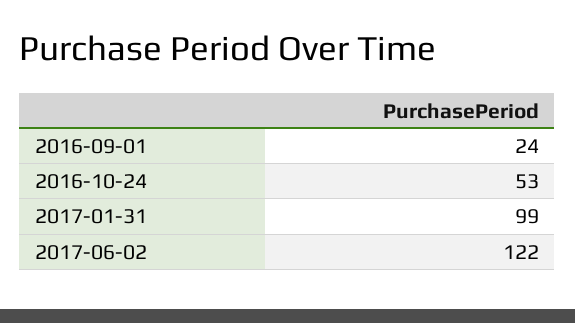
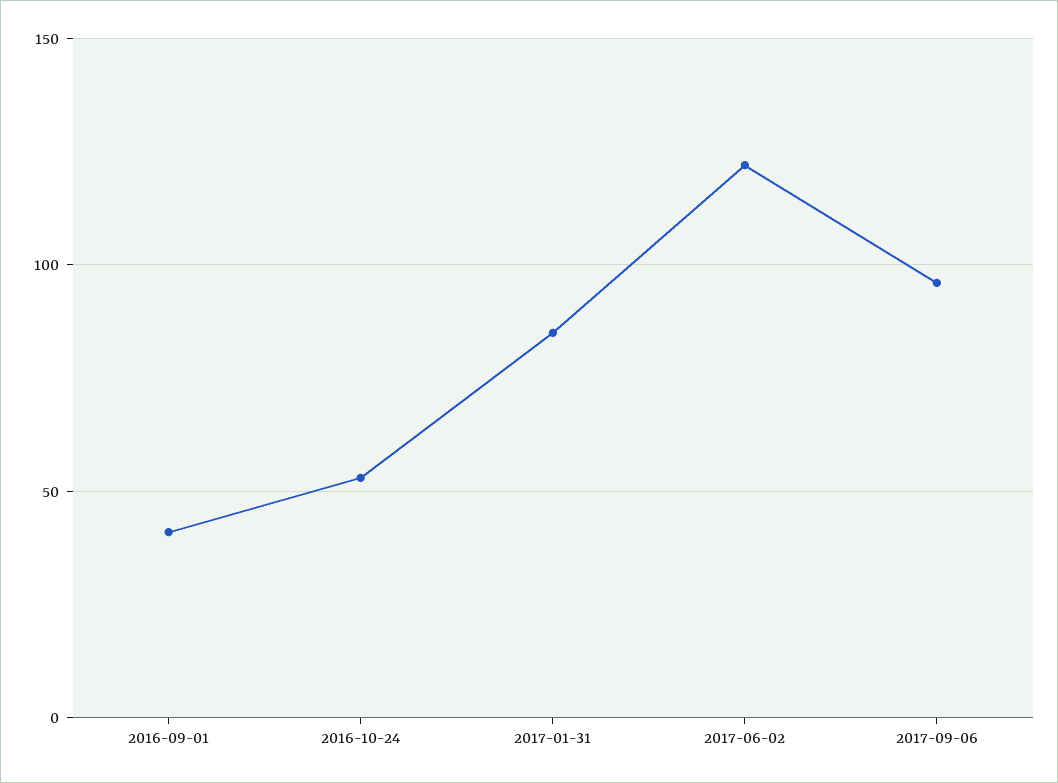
2016-09-01: 24 -> 40
2017-01-31: 99 -> 85
2017-09-06: none -> 95

